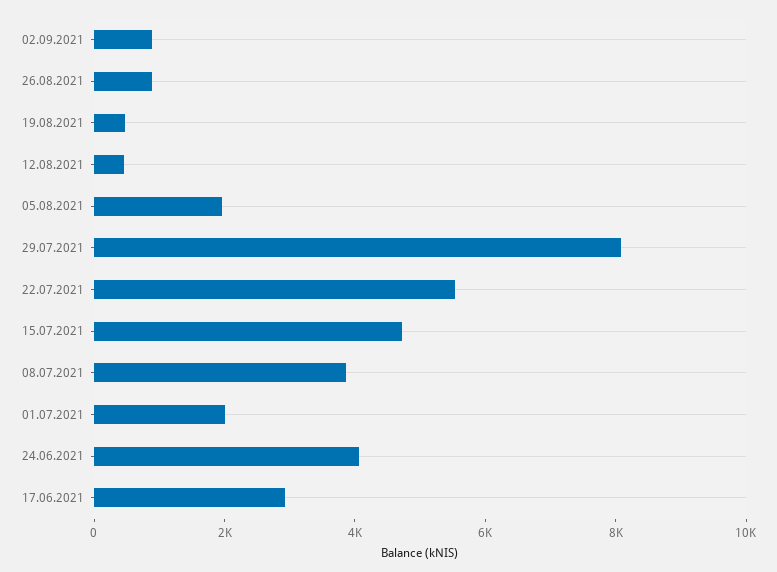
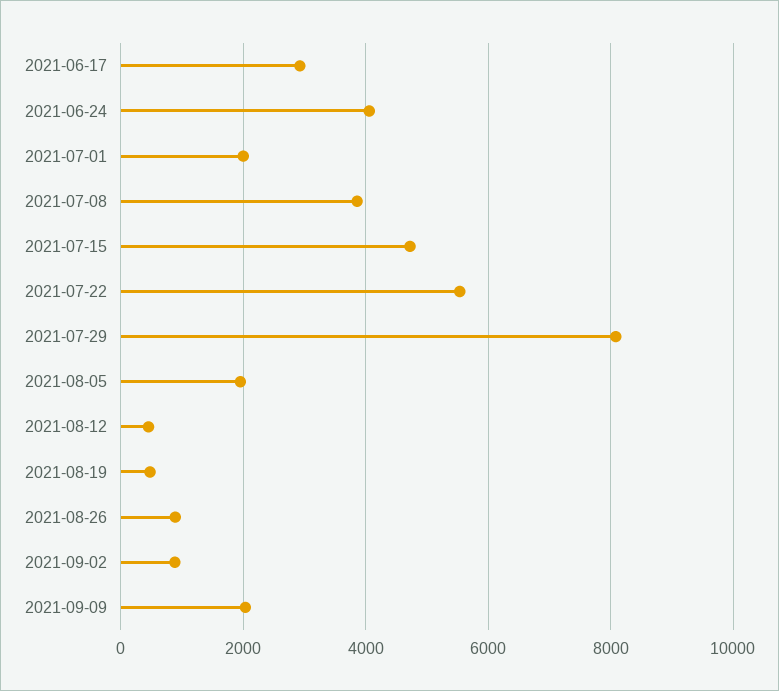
2021-09-09: none -> 2000

